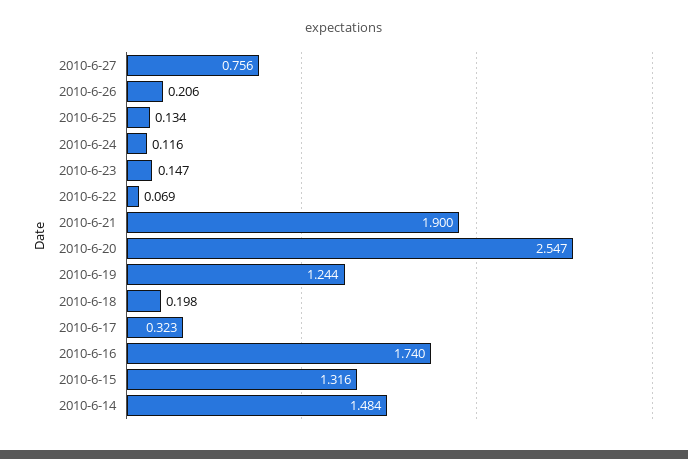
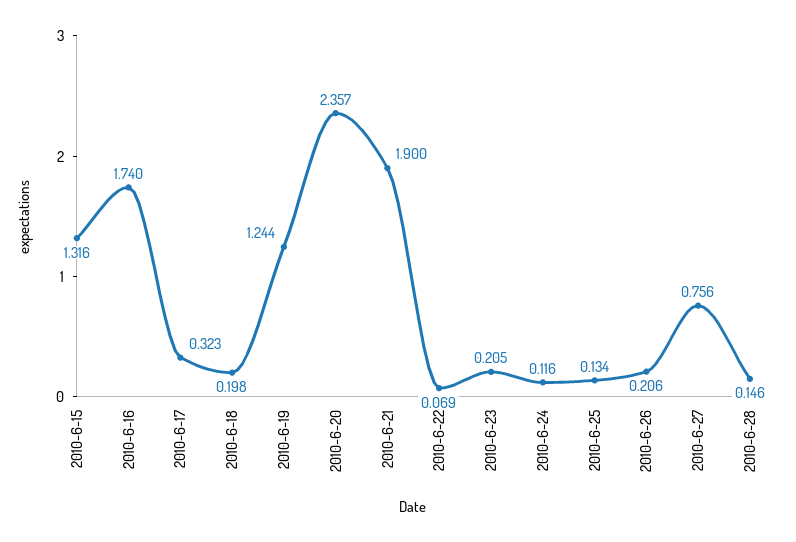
2010-6-23: 0.147 -> 0.205
2010-6-20: 2.547 -> 2.357
2010-6-14: 1.484 -> none
2010-6-28: none -> 0.146

